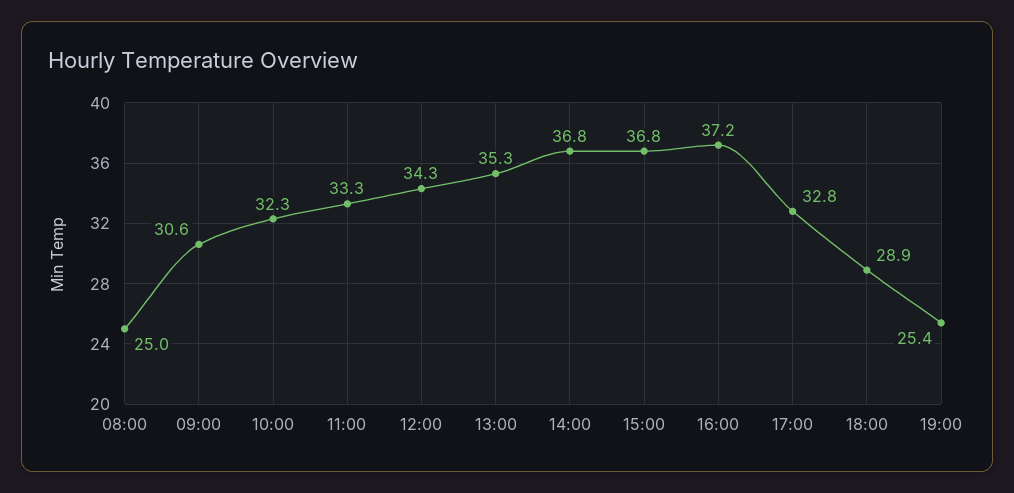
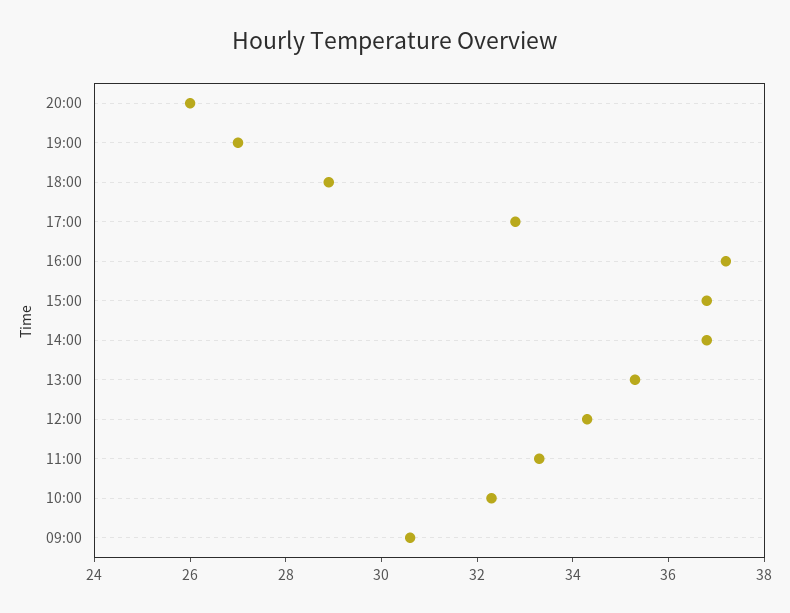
08:00: 25 -> none
19:00: 25.4 -> 27
20:00: none -> 26

